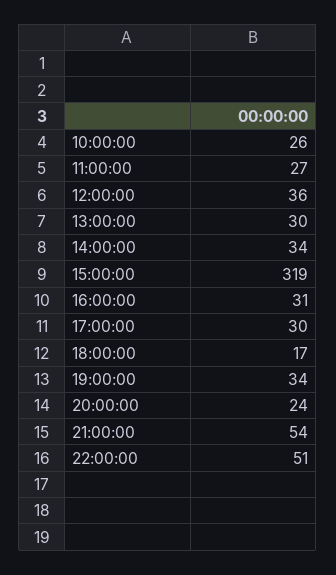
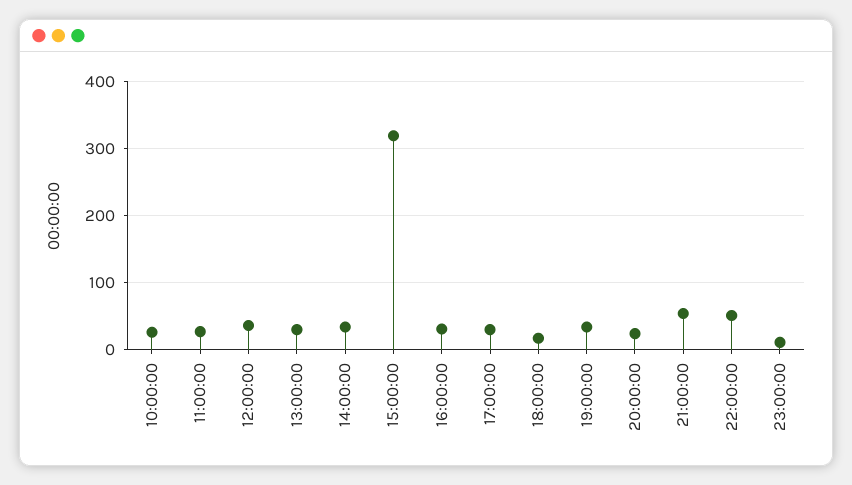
23:00:00: none -> 10

